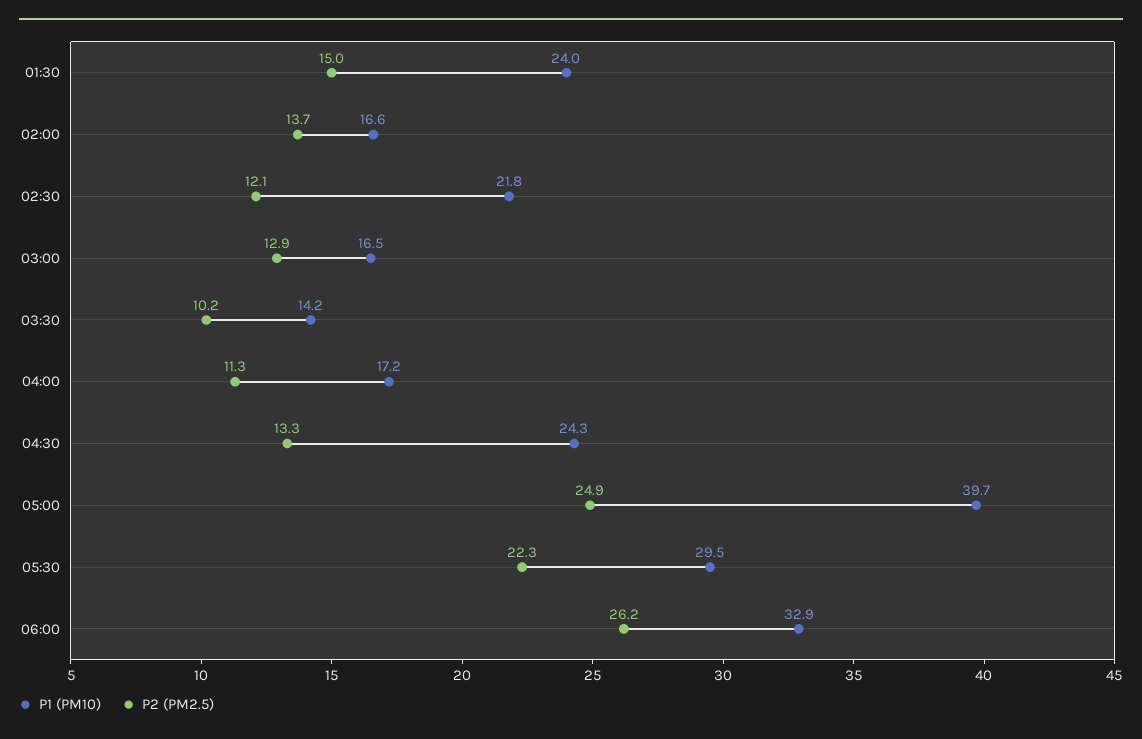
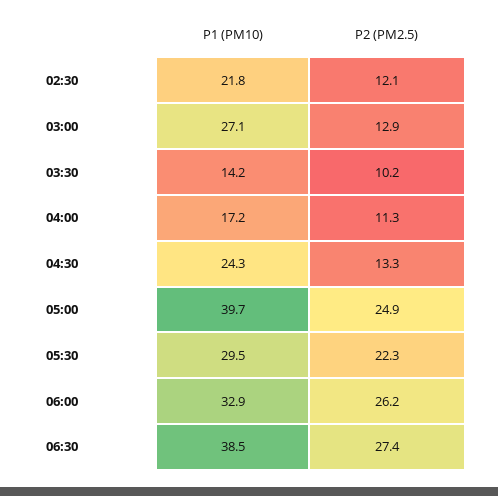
P1 (PM10), 01:30: 24 -> none
P2 (PM2.5), 01:30: 15 -> none
P1 (PM10), 02:00: 16.6 -> none
P2 (PM2.5), 02:00: 13.7 -> none
P1 (PM10), 03:00: 16.5 -> 27.1
P1 (PM10), 06:30: none -> 38.5
P2 (PM2.5), 06:30: none -> 27.4

